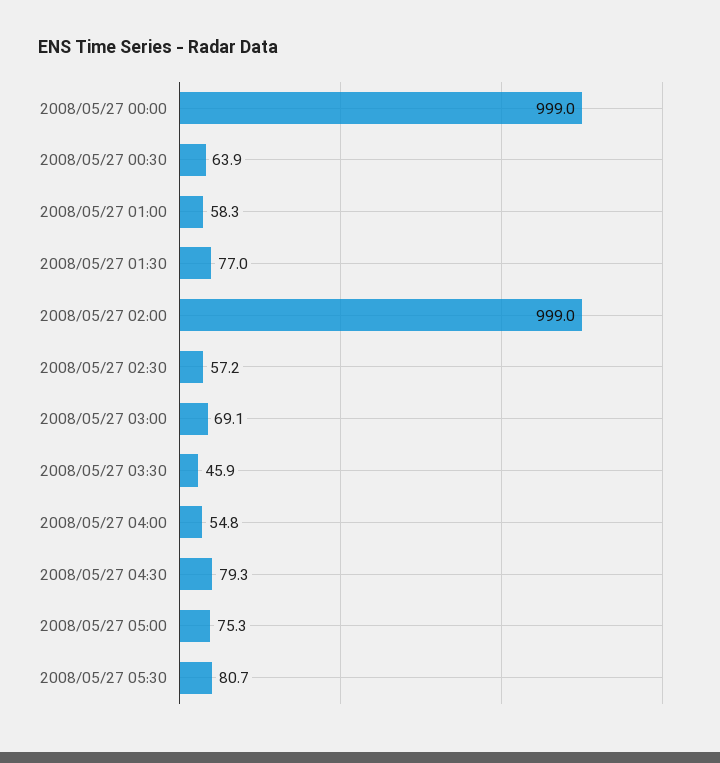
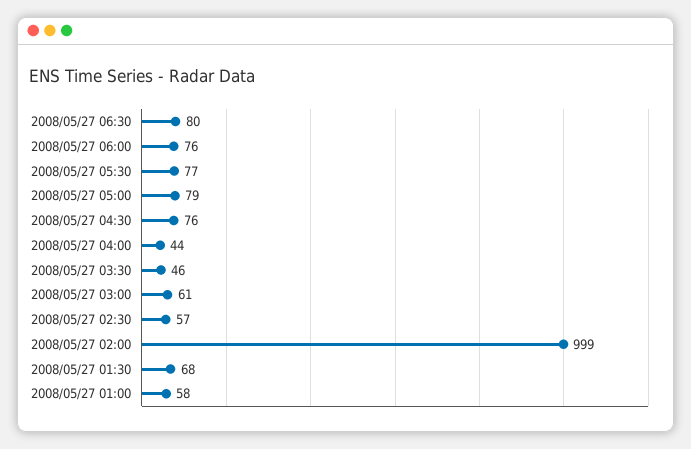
2008/05/27 00:00: 999 -> none
2008/05/27 00:30: 63.9 -> none
2008/05/27 01:30: 77 -> 68
2008/05/27 03:00: 69.1 -> 61
2008/05/27 04:00: 54.8 -> 44
2008/05/27 04:30: 79.3 -> 76
2008/05/27 05:00: 75.3 -> 79
2008/05/27 05:30: 80.7 -> 77
2008/05/27 06:30: none -> 80
2008/05/27 06:00: none -> 76

